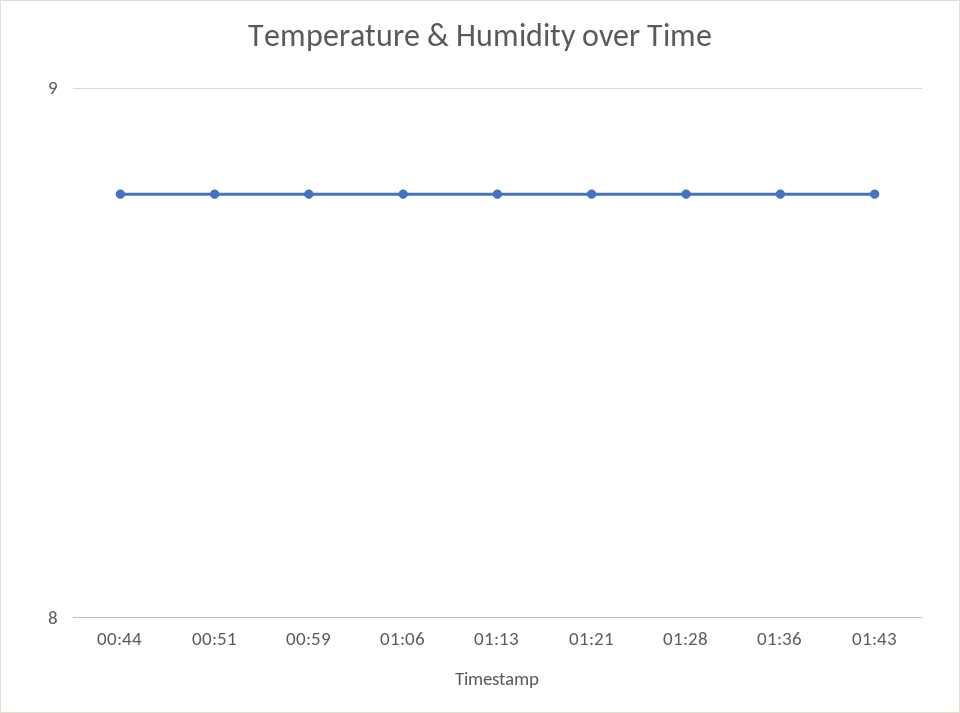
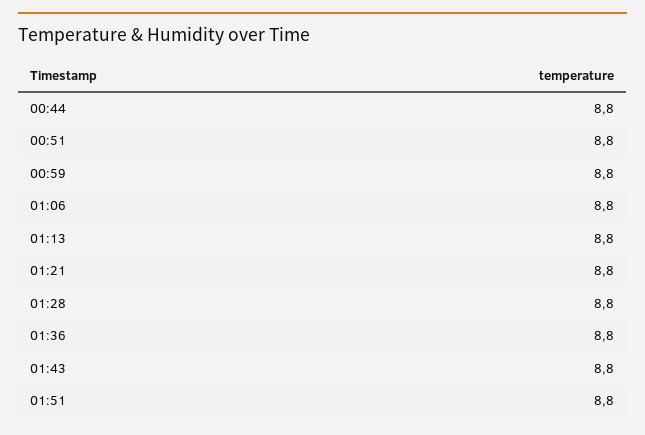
01:51: none -> 8.8

